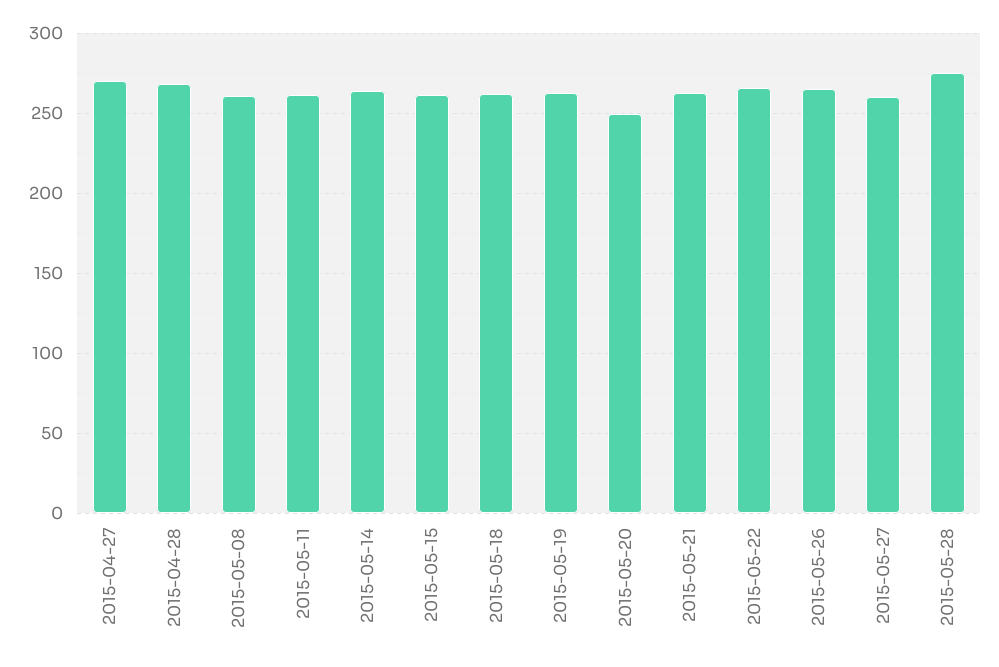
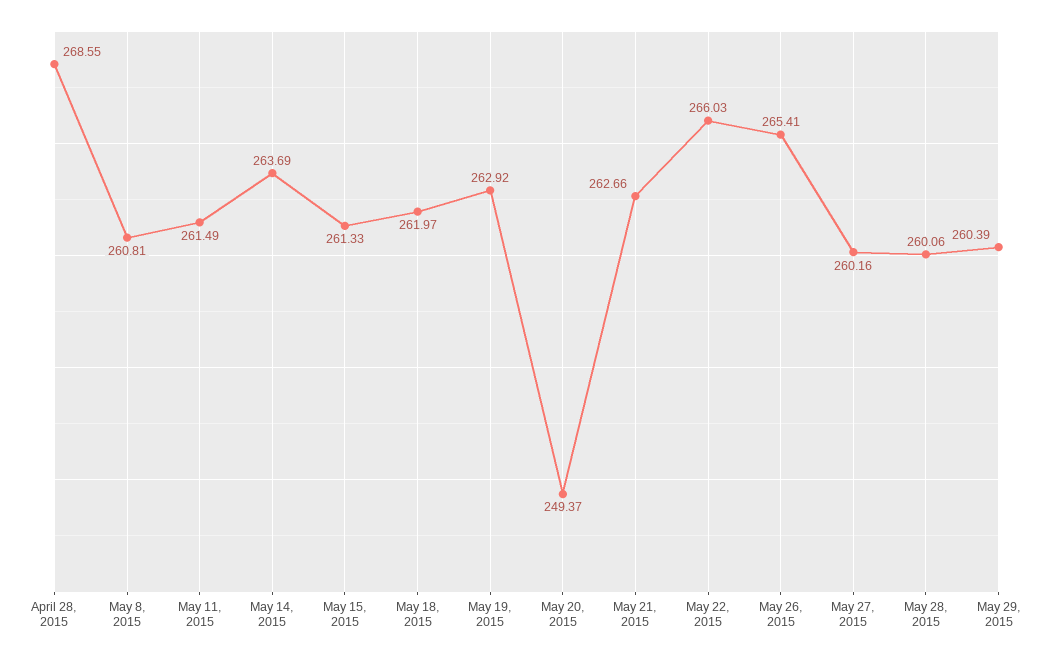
2015-04-27: 270 -> none
2015-05-28: 275 -> 260.06
May 29, 2015: none -> 260.39

